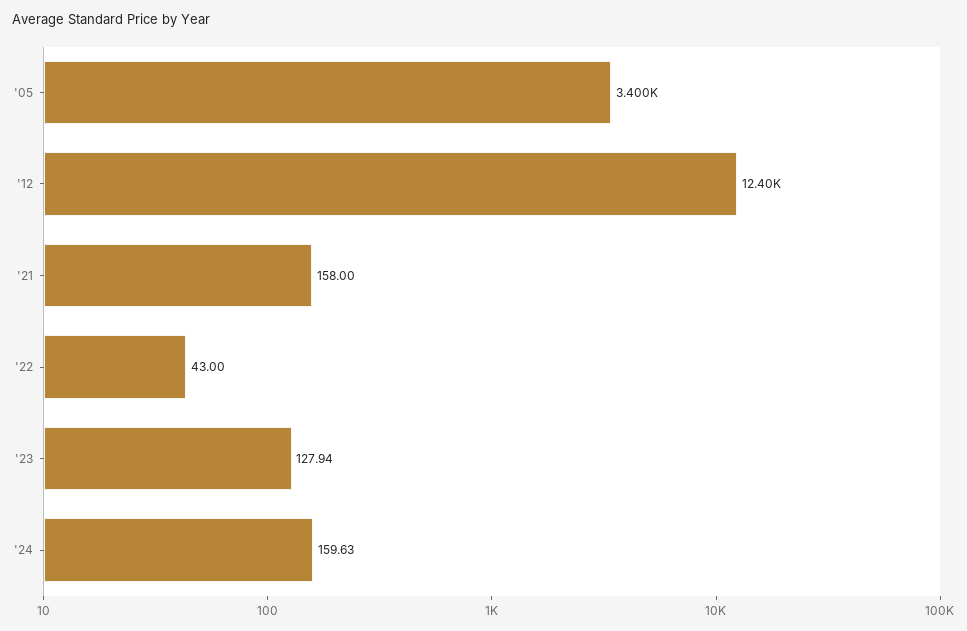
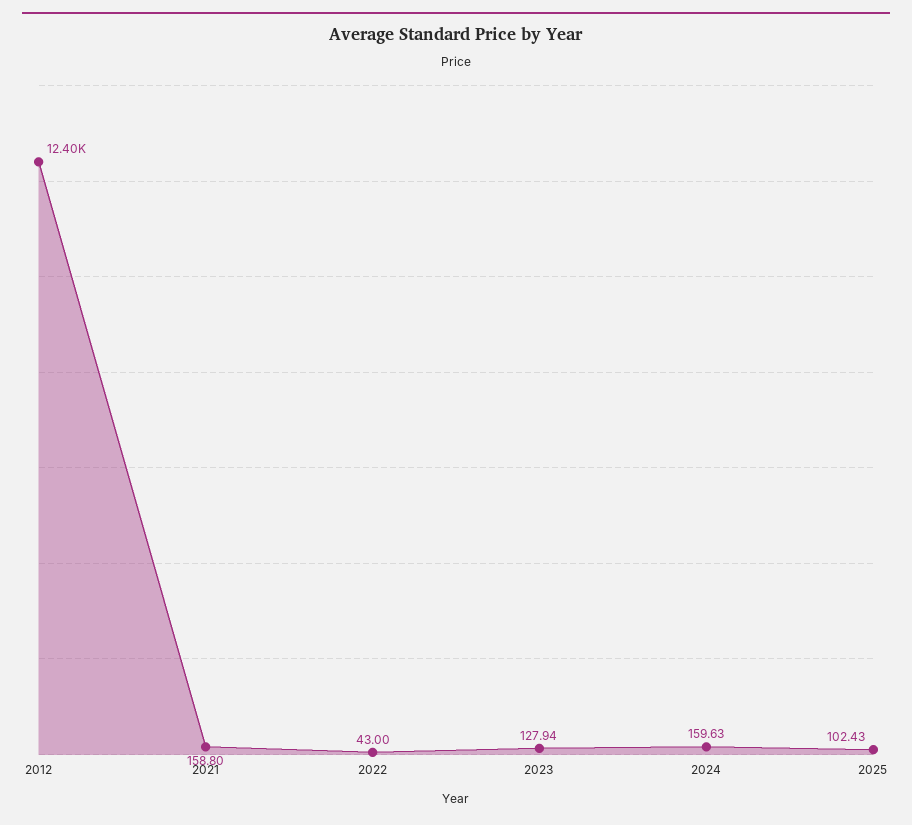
'05: 3400 -> none
'21: 158 -> 158.8
2025: none -> 102.43

